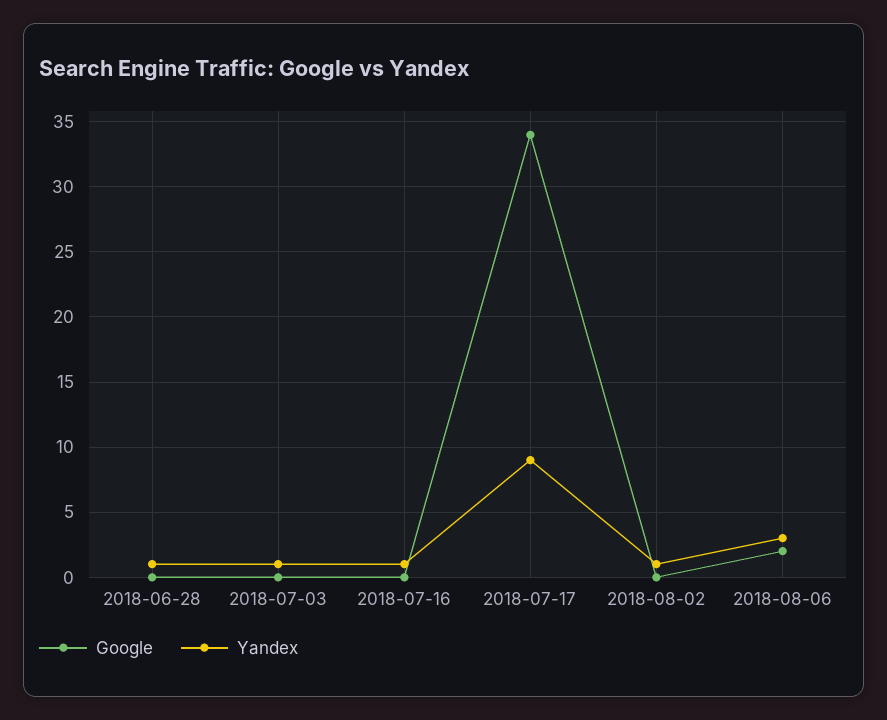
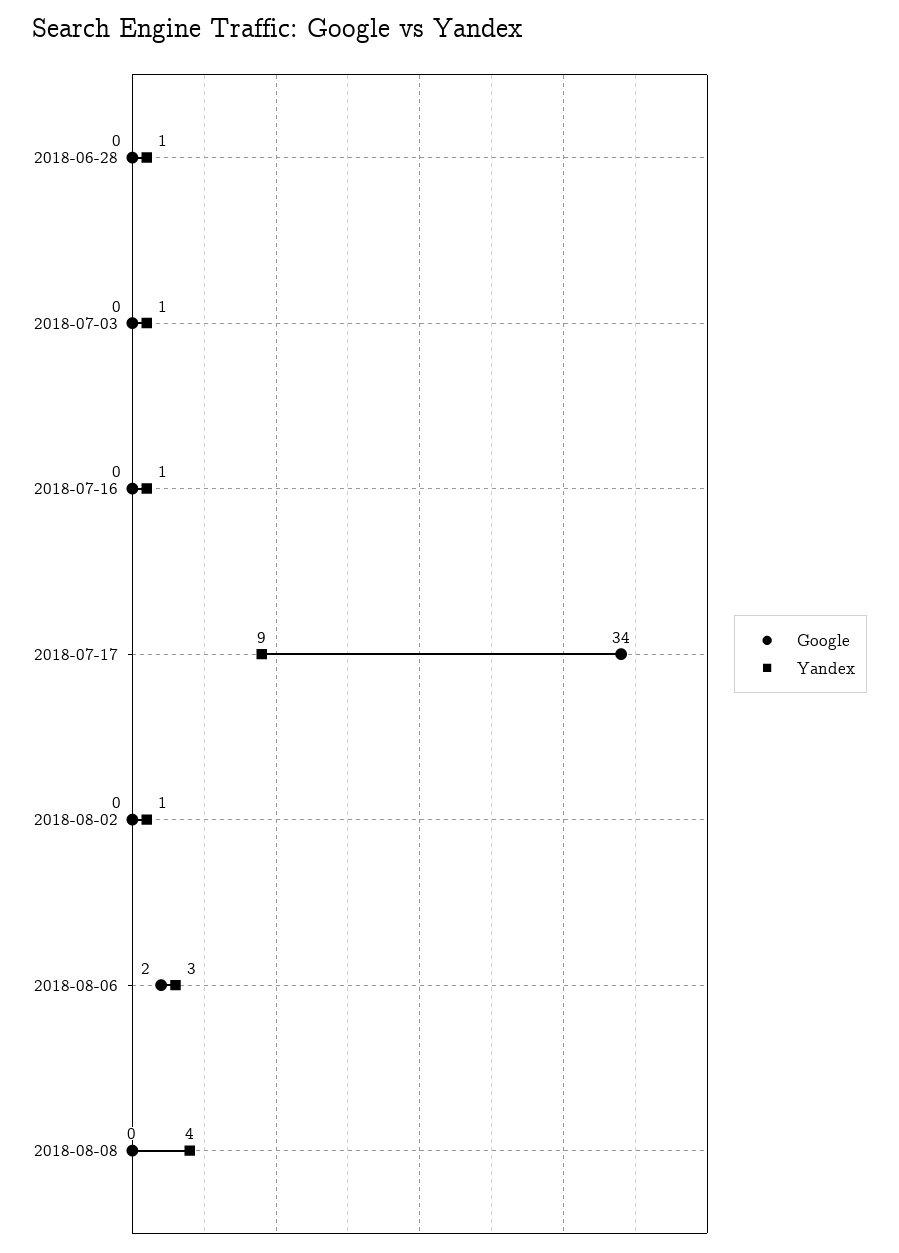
Google, 2018-08-08: none -> 0
Yandex, 2018-08-08: none -> 4

